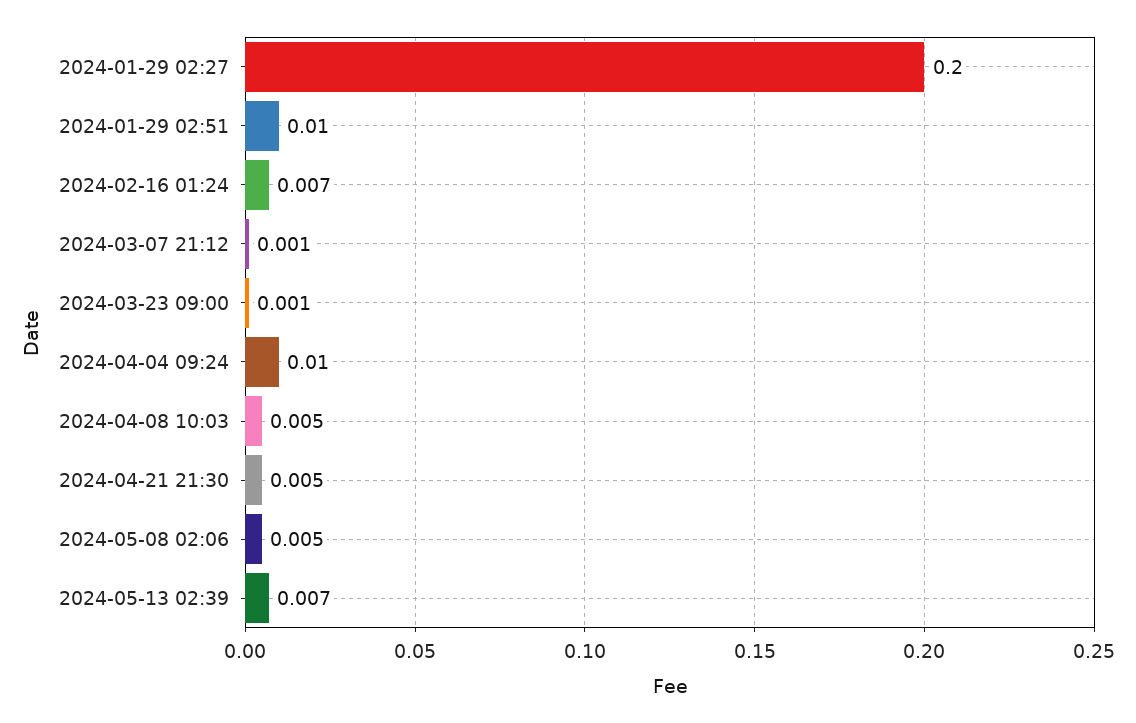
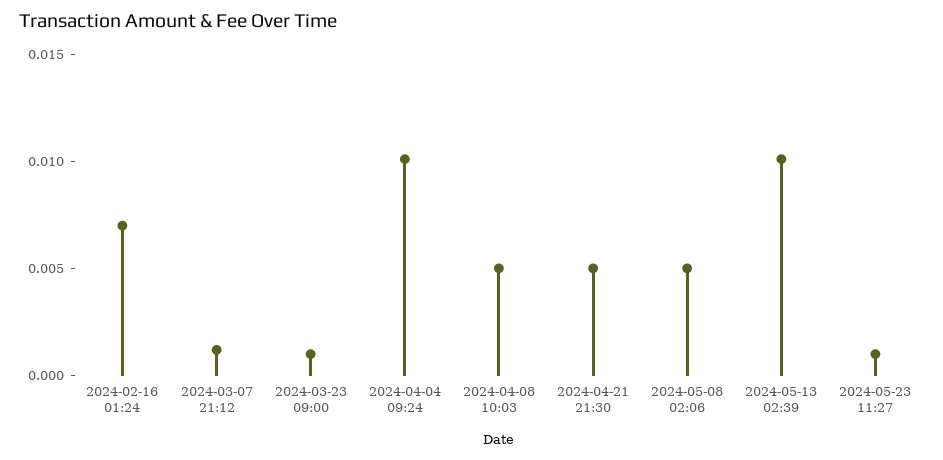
2024-01-29 02:27: 0.2 -> none
2024-01-29 02:51: 0.01 -> none
2024-05-13 02:39: 0.007 -> 0.01
2024-05-23 11:27: none -> 0.001

